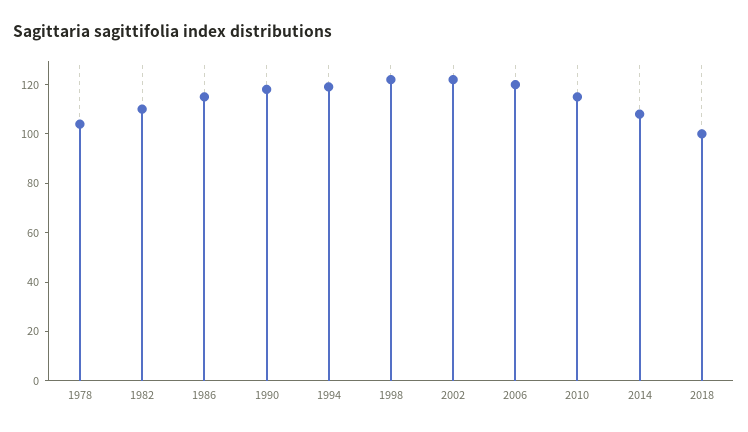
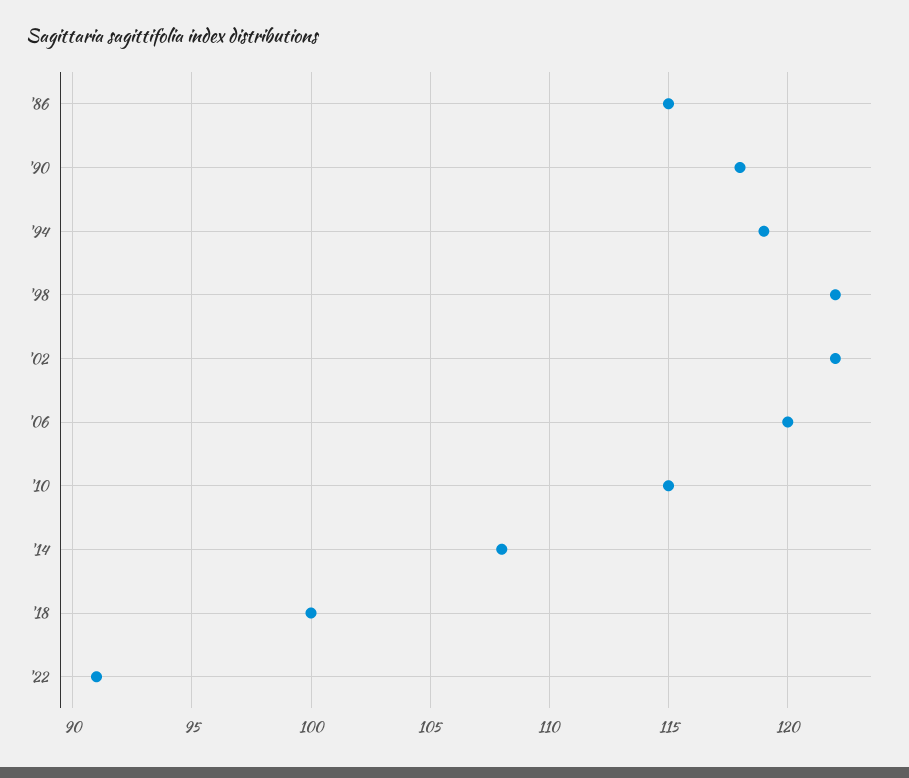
1978: 105 -> none
1982: 110 -> none
'22: none -> 91

